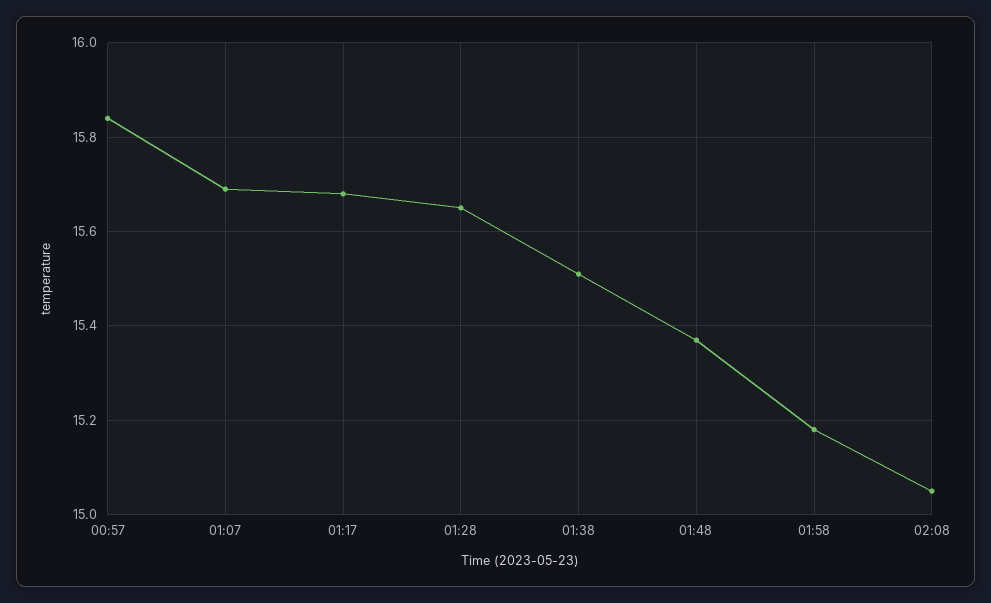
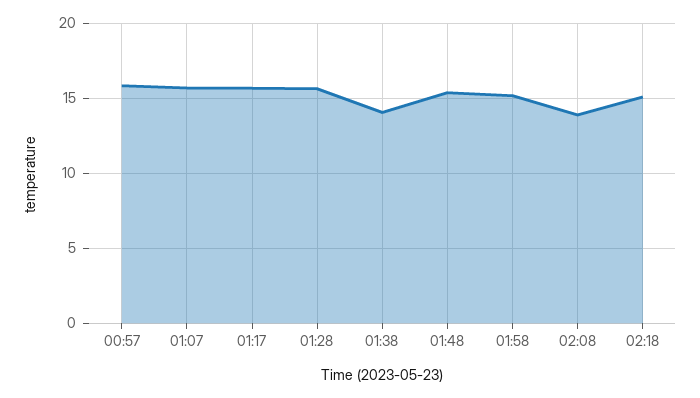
01:38: 15.5 -> 14
02:08: 15.05 -> 14
02:18: none -> 15

